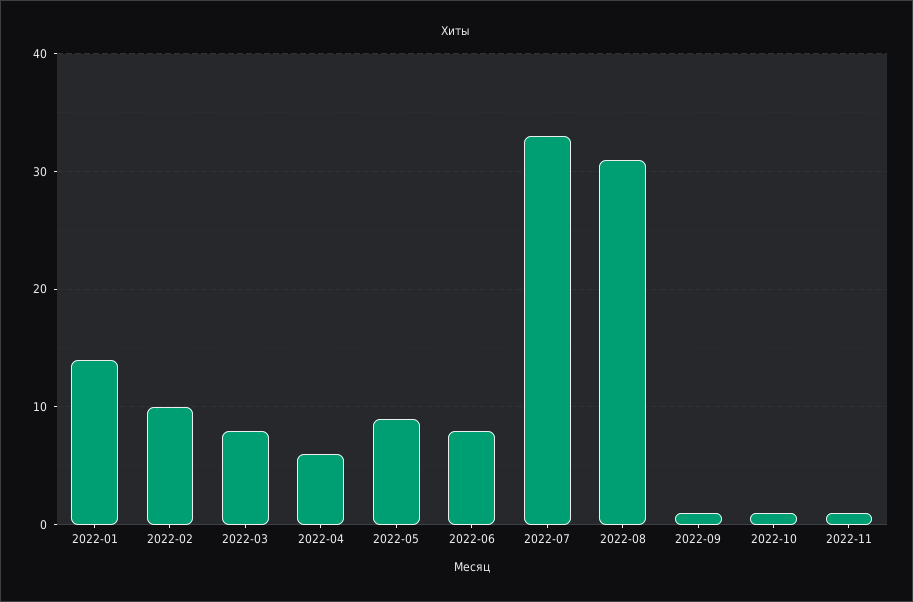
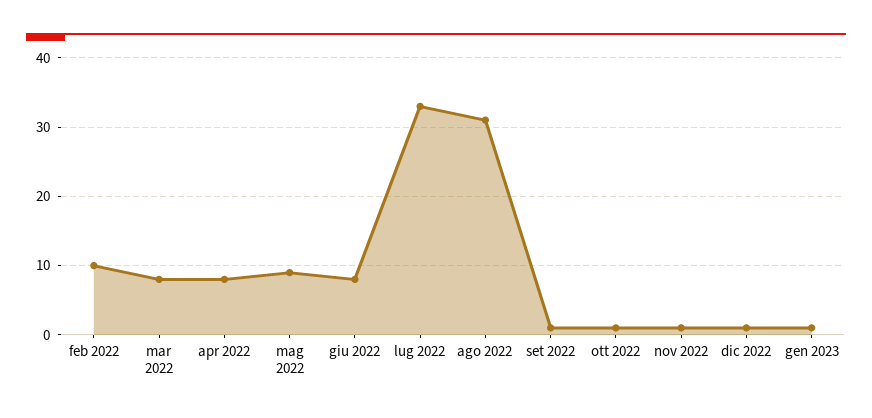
2022-01: 14 -> none
2022-04: 6 -> 8
dic 2022: none -> 1
gen 2023: none -> 1

